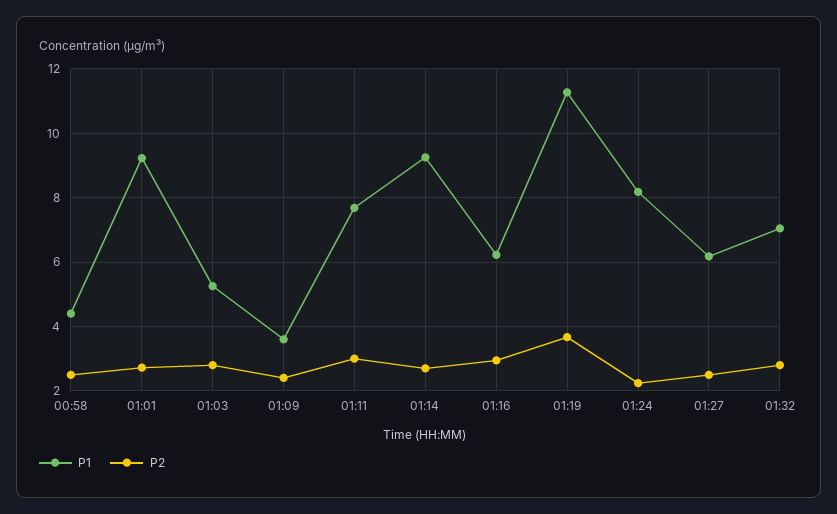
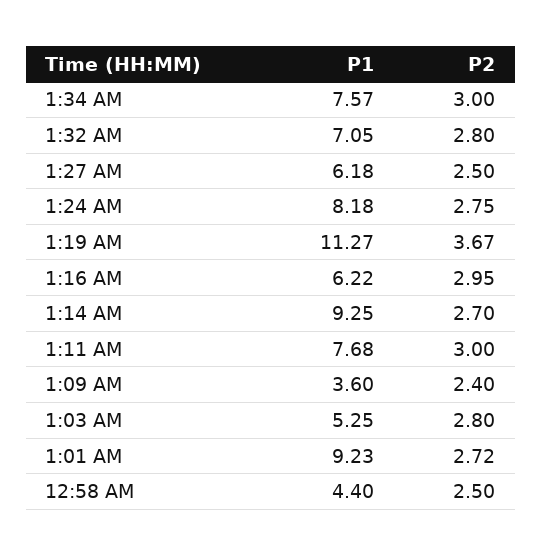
P2, 01:24: 2.2 -> 2.75
P1, 1:34 AM: none -> 7.57
P2, 1:34 AM: none -> 3

